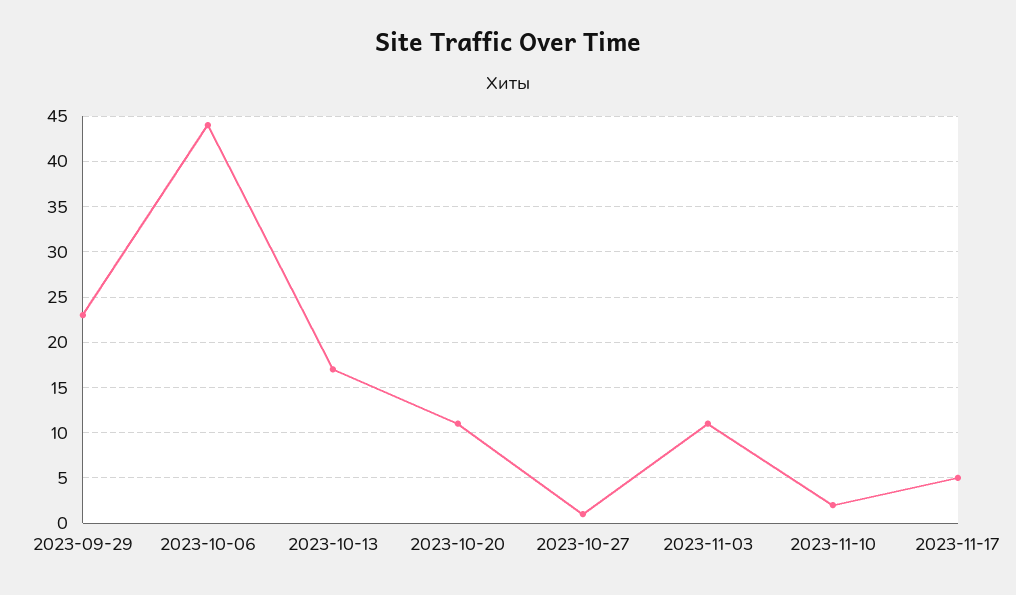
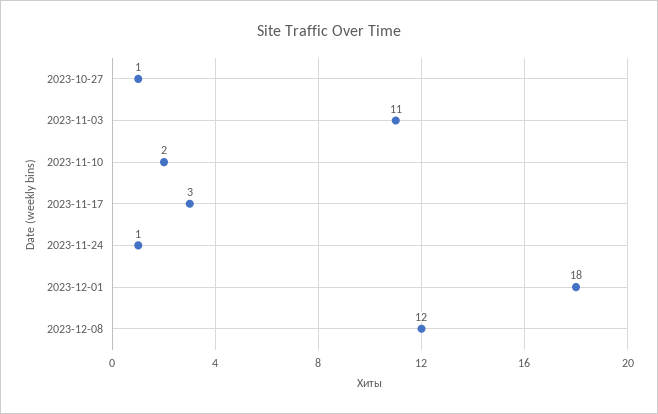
2023-09-29: 23 -> none
2023-10-06: 44 -> none
2023-10-13: 17 -> none
2023-10-20: 11 -> none
2023-11-17: 5 -> 3
2023-11-24: none -> 1
2023-12-01: none -> 18
2023-12-08: none -> 12

